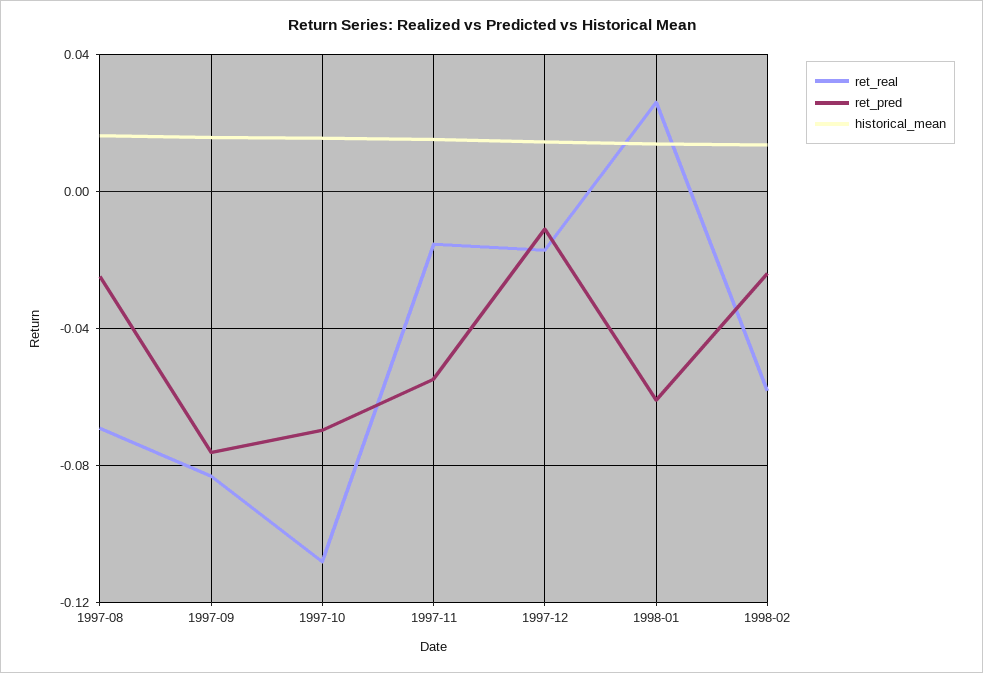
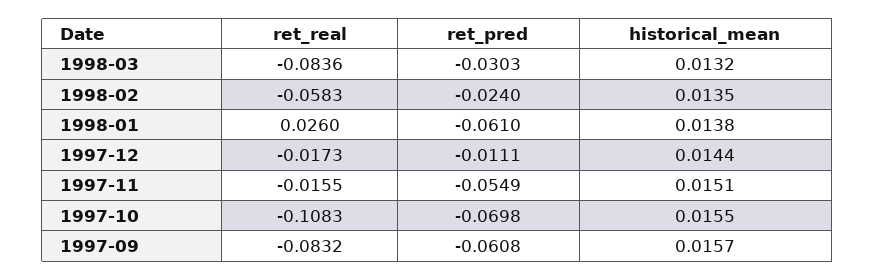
ret_real, 1997-08: -0.07 -> none
ret_pred, 1997-08: -0.025 -> none
historical_mean, 1997-08: 0.015 -> none
ret_pred, 1997-09: -0.075 -> -0.0608
ret_real, 1998-03: none -> -0.0836
ret_pred, 1998-03: none -> -0.0303
historical_mean, 1998-03: none -> 0.0132

